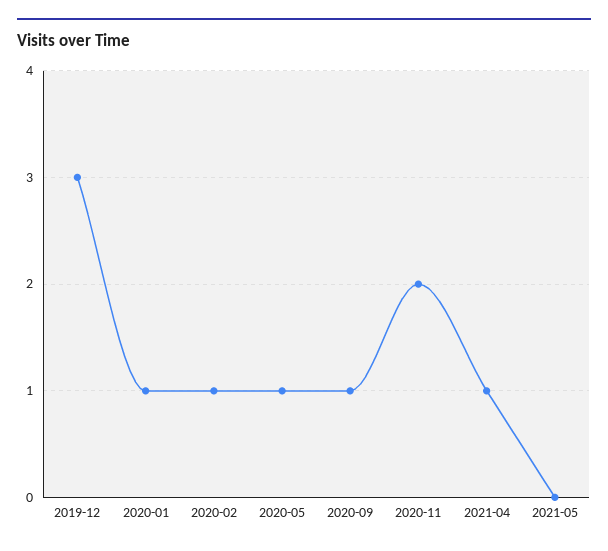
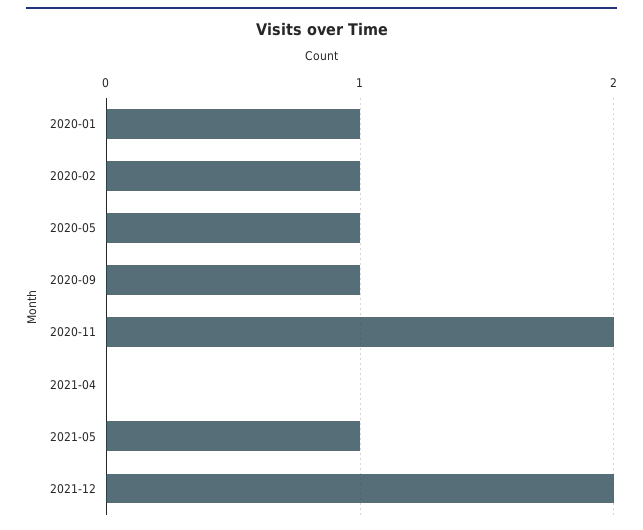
2019-12: 3 -> none
2021-04: 1 -> 0
2021-05: 0 -> 1
2021-12: none -> 2

